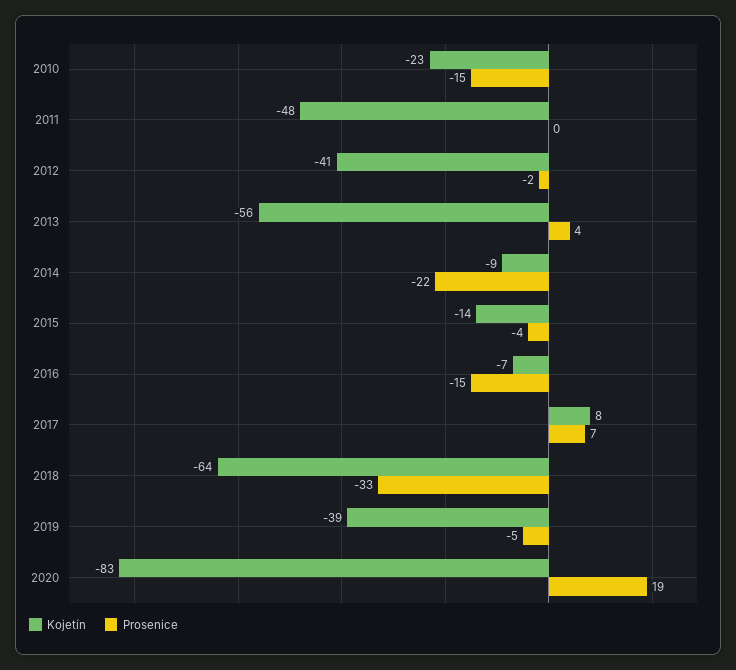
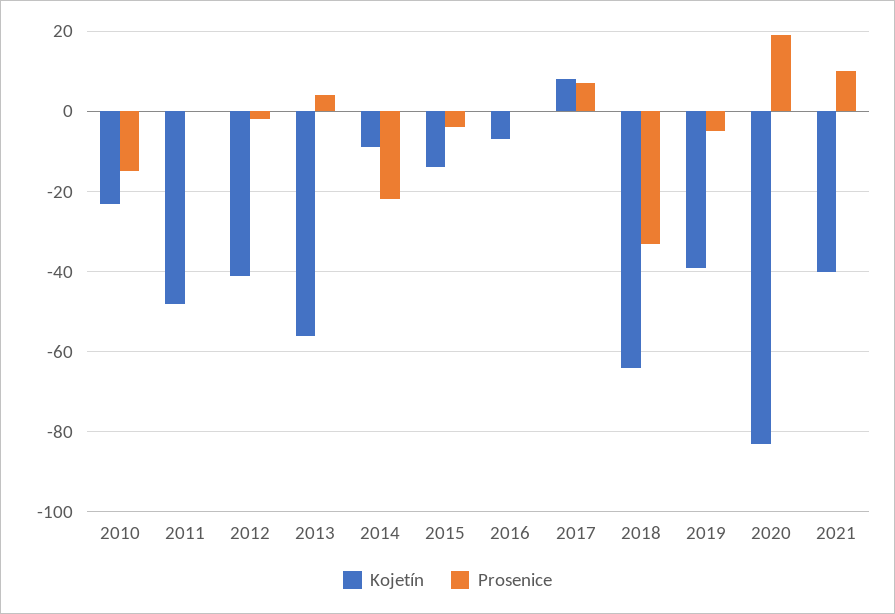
Prosenice, 2016: -15 -> 0
Kojetín, 2021: none -> -40
Prosenice, 2021: none -> 10

